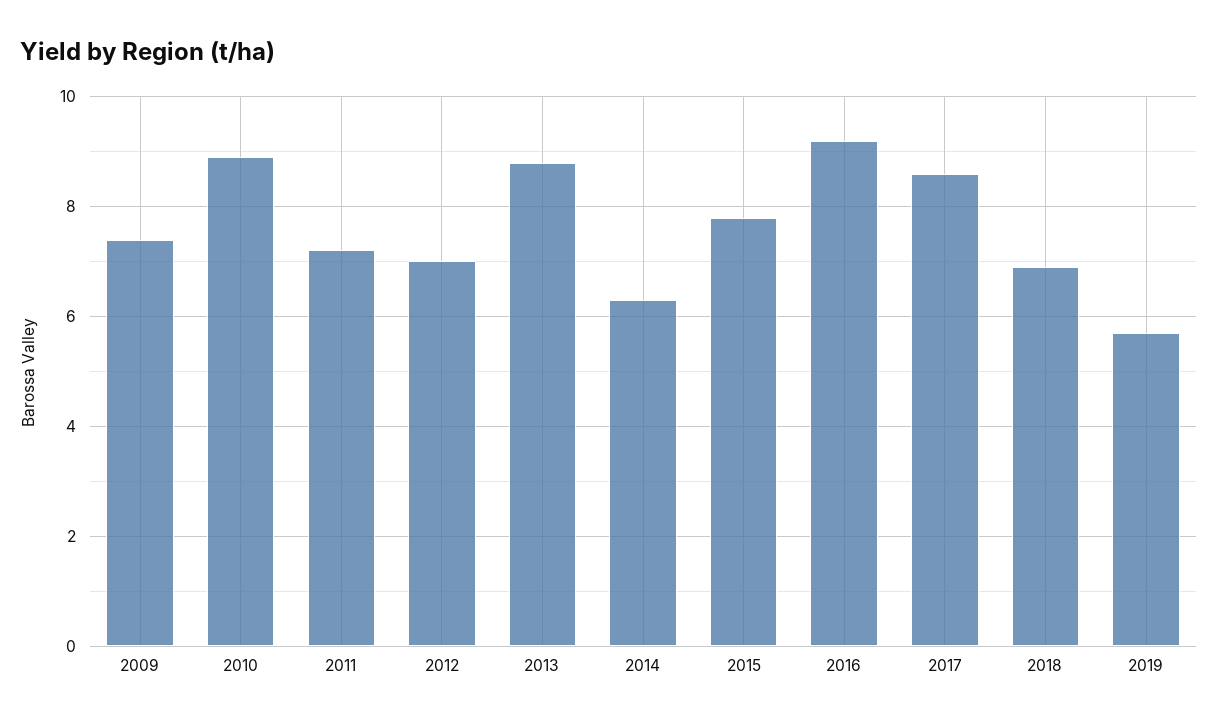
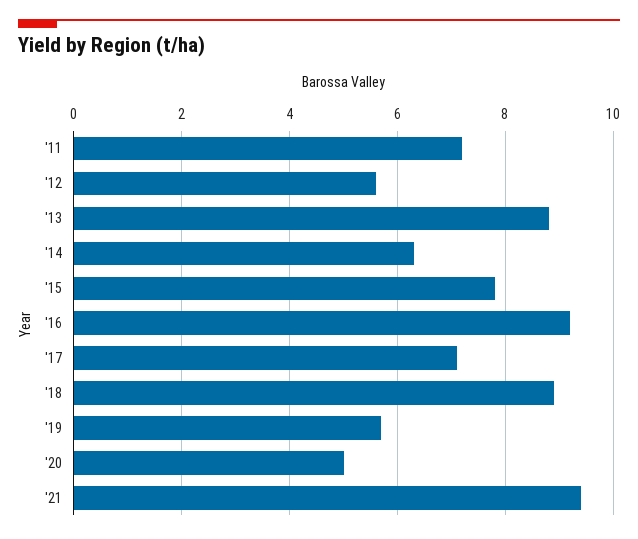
2009: 7.5 -> none
2010: 9 -> none
2012: 7 -> 5.5
2017: 8.5 -> 7
2018: 7 -> 9
'20: none -> 5
'21: none -> 9.5

